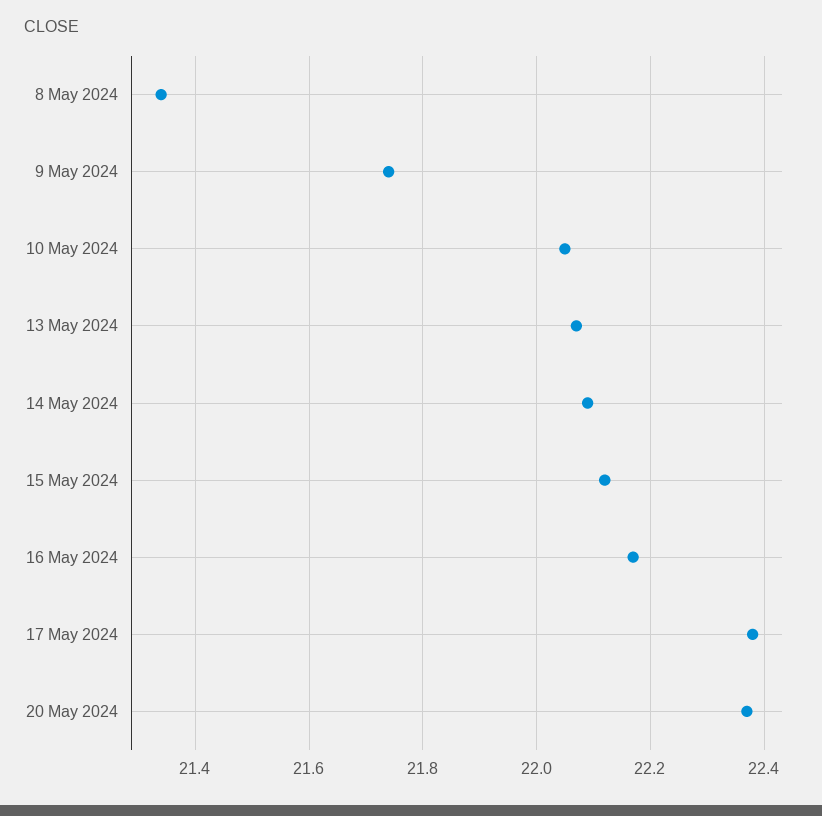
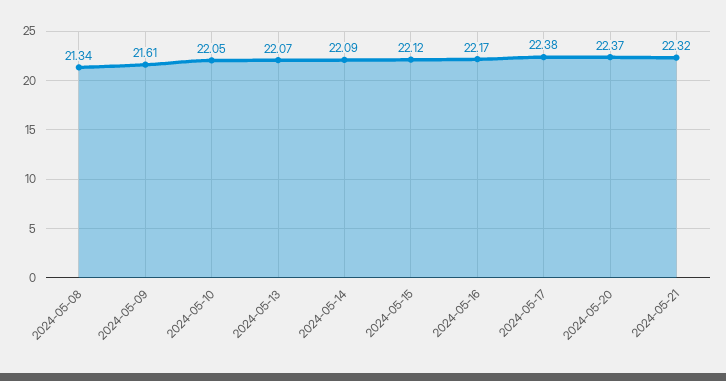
9 May 2024: 21.75 -> 21.61
2024-05-21: none -> 22.32

